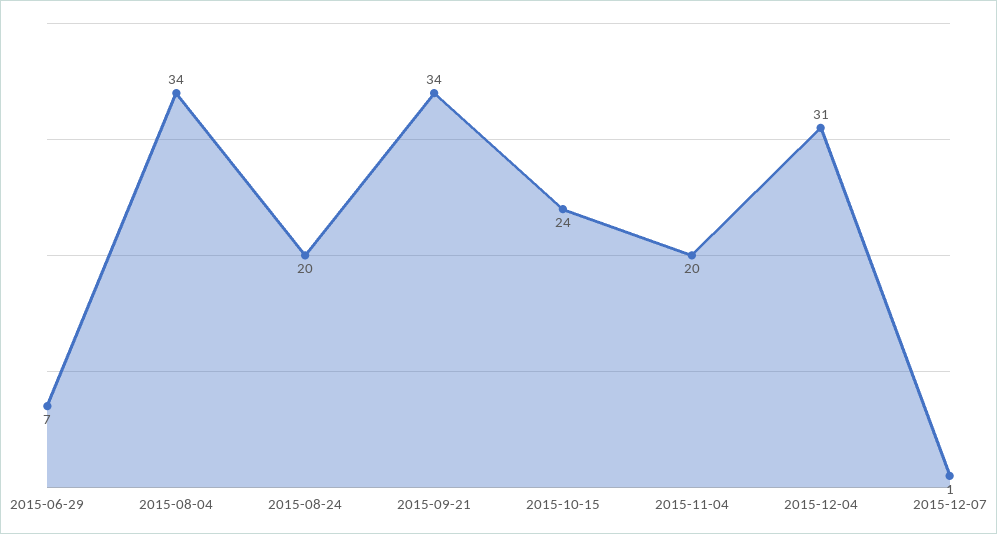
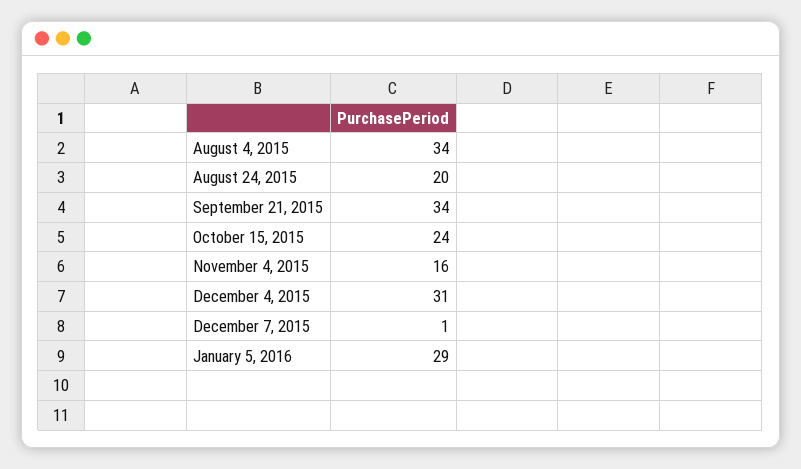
2015-06-29: 7 -> none
2015-11-04: 20 -> 16
January 5, 2016: none -> 29

